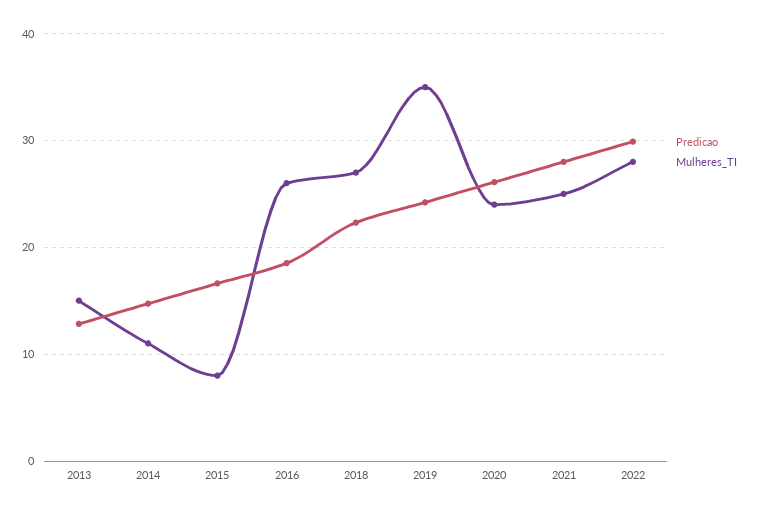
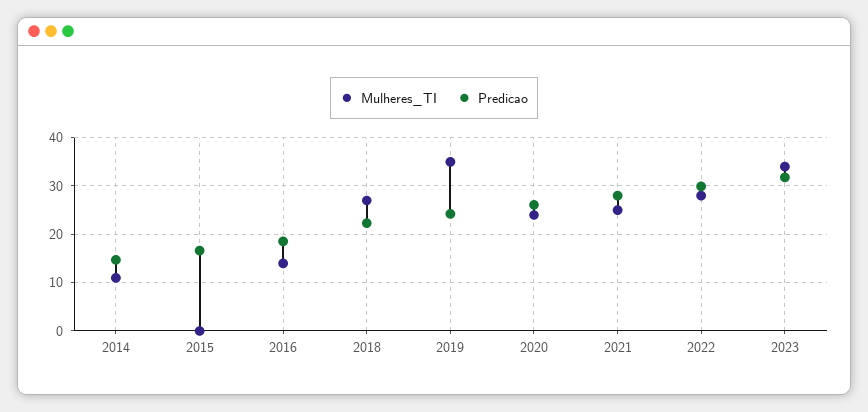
Predicao, 2013: 13 -> none
Mulheres_TI, 2013: 15 -> none
Mulheres_TI, 2015: 8 -> 0
Mulheres_TI, 2016: 26 -> 14
Mulheres_TI, 2023: none -> 34
Predicao, 2023: none -> 32

